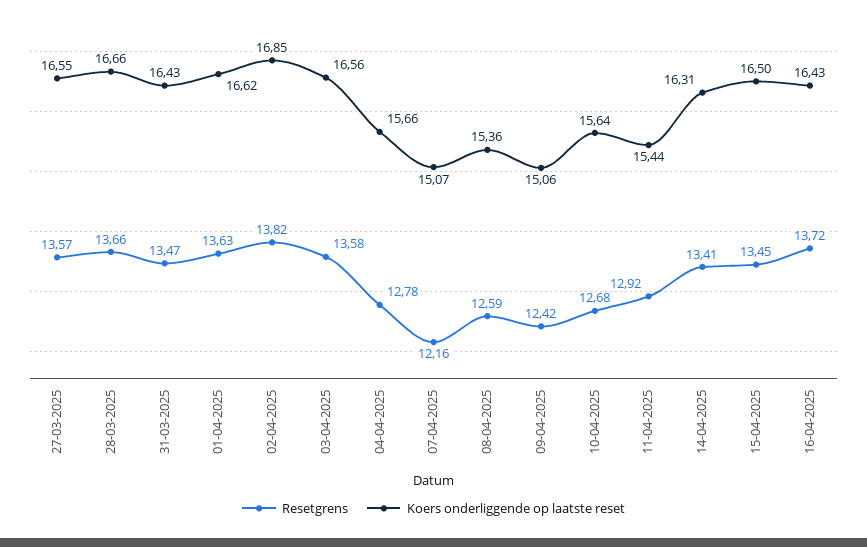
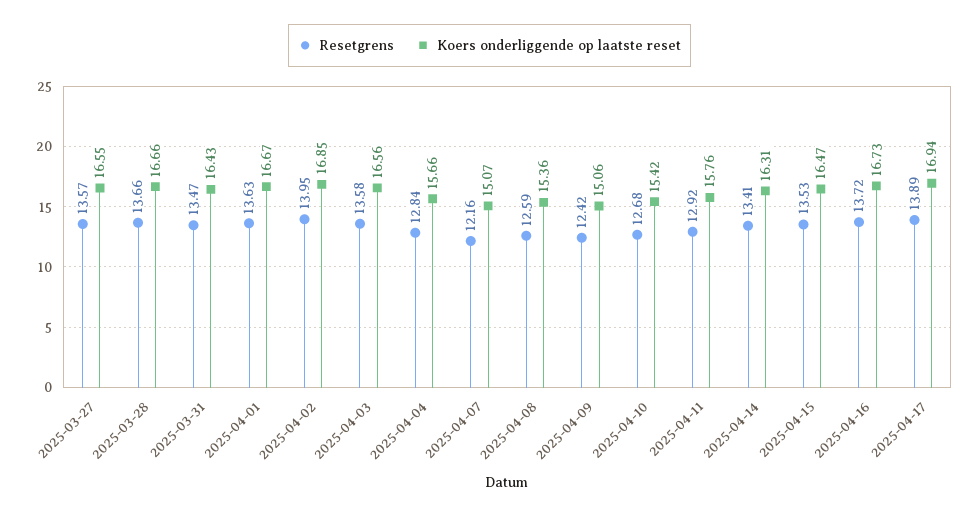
Koers onderliggende op laatste reset, 01-04-2025: 16.62 -> 16.67
Resetgrens, 02-04-2025: 13.82 -> 13.95
Resetgrens, 04-04-2025: 12.78 -> 12.84
Koers onderliggende op laatste reset, 10-04-2025: 15.64 -> 15.42
Koers onderliggende op laatste reset, 11-04-2025: 15.44 -> 15.76
Resetgrens, 15-04-2025: 13.45 -> 13.53
Koers onderliggende op laatste reset, 15-04-2025: 16.5 -> 16.47
Koers onderliggende op laatste reset, 16-04-2025: 16.43 -> 16.73
Resetgrens, 2025-04-17: none -> 13.89
Koers onderliggende op laatste reset, 2025-04-17: none -> 16.94

